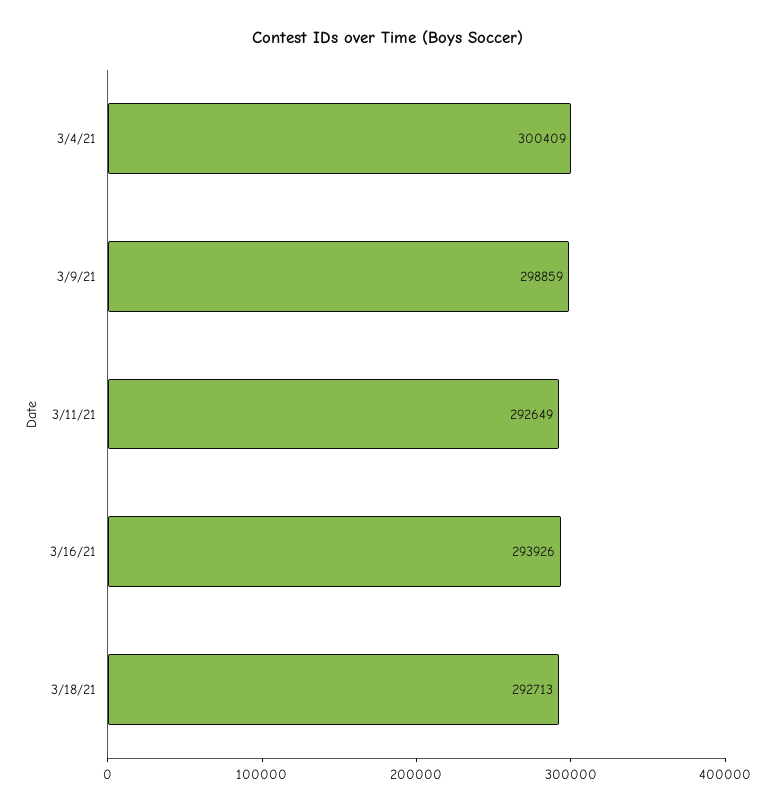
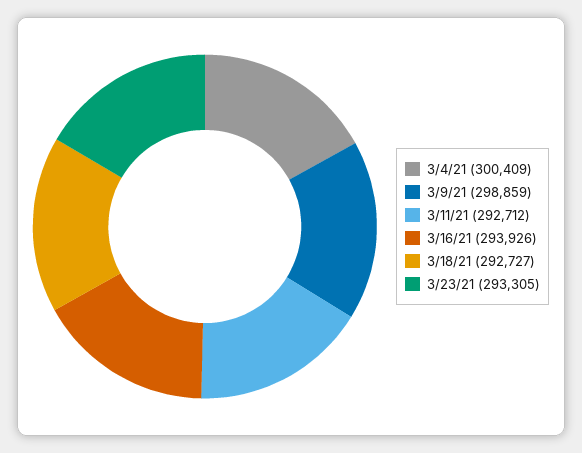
3/11/21: 292649 -> 292712
3/18/21: 292713 -> 292727
3/23/21: none -> 293305

